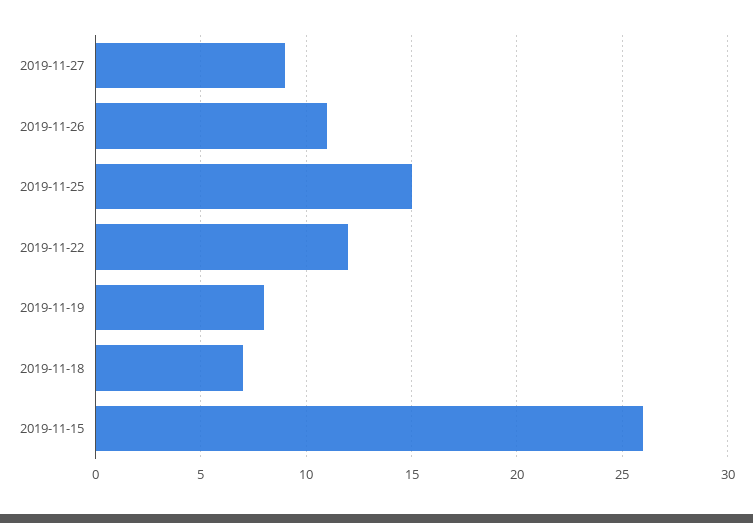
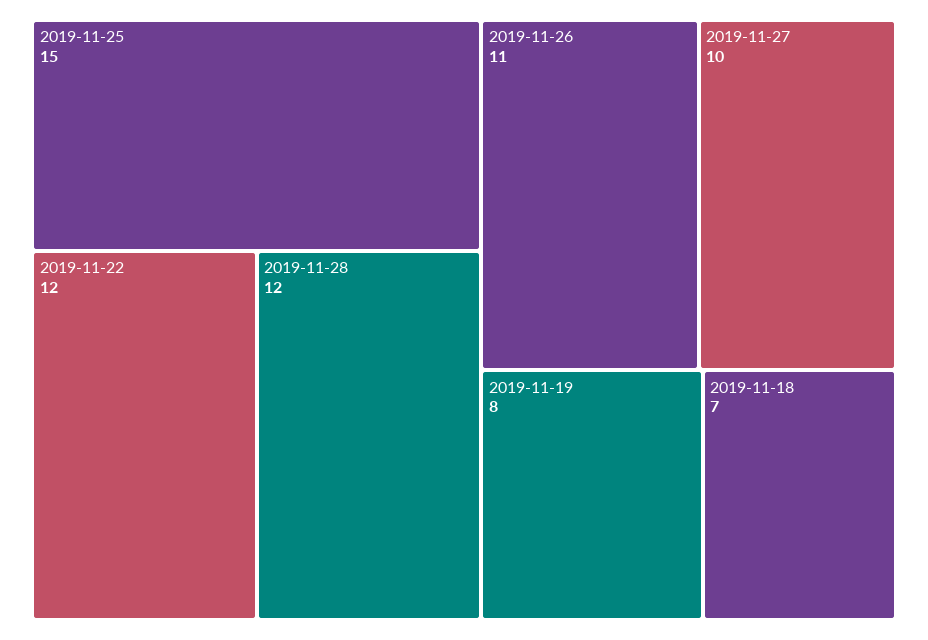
2019-11-27: 9 -> 10
2019-11-15: 26 -> none
2019-11-28: none -> 12

